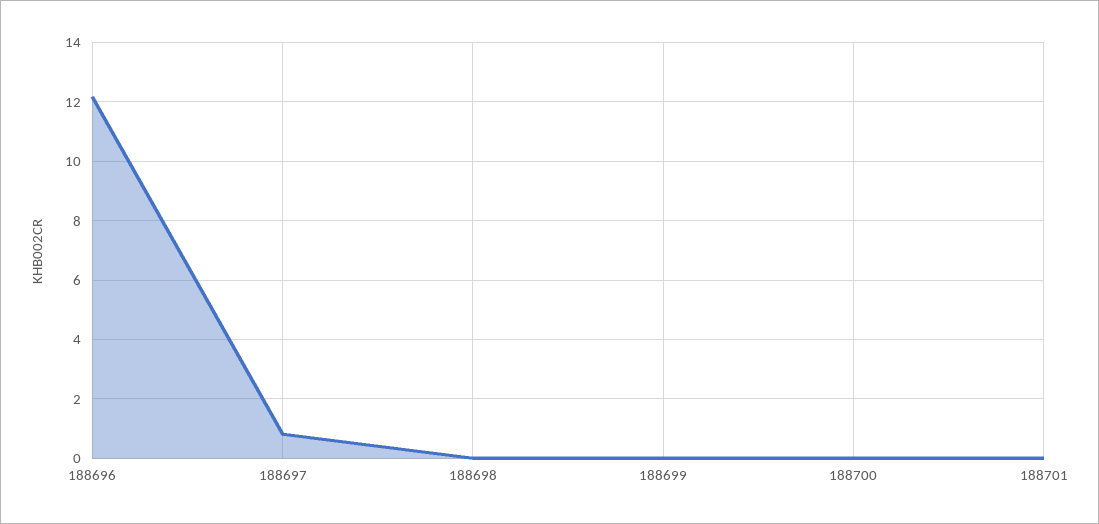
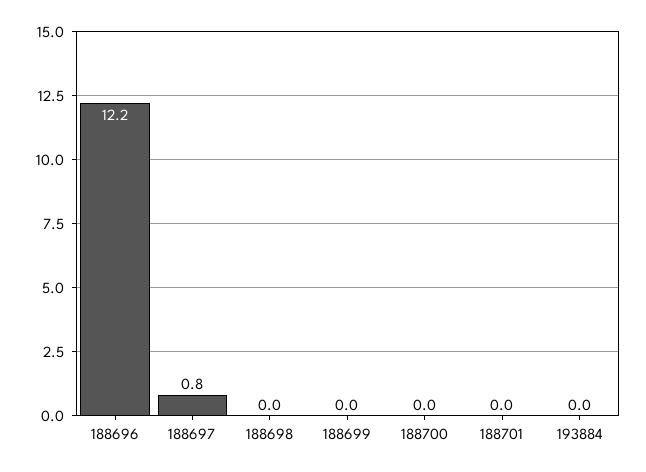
193884: none -> 0

